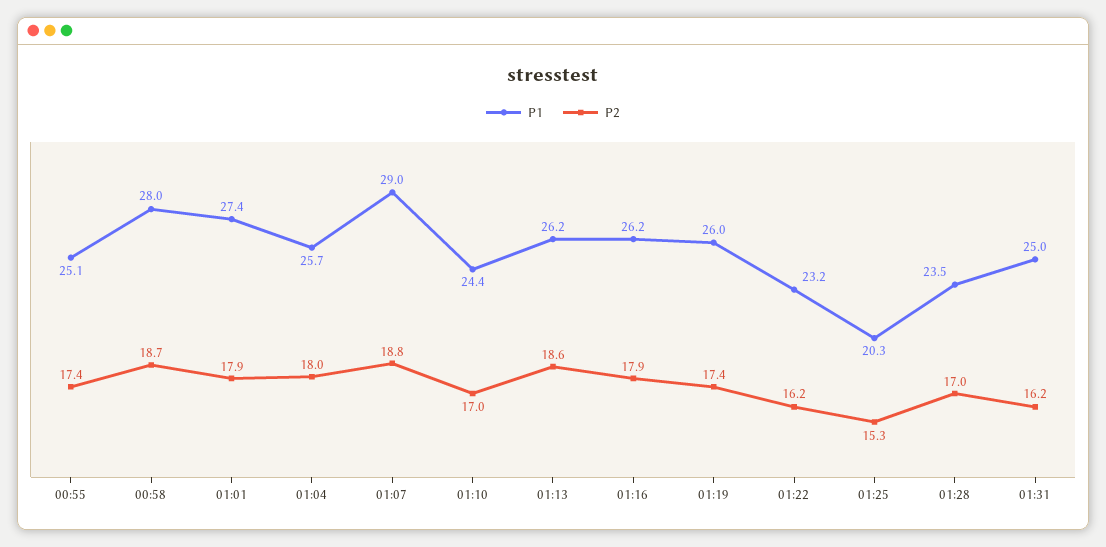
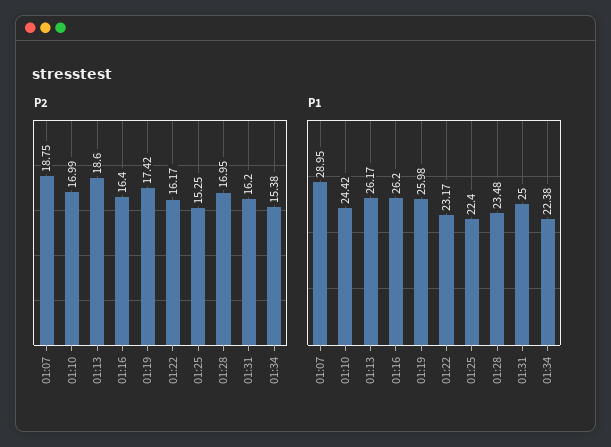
P1, 00:55: 25.1 -> none
P2, 00:55: 17.4 -> none
P1, 00:58: 28 -> none
P2, 00:58: 18.7 -> none
P1, 01:01: 27.4 -> none
P2, 01:01: 17.9 -> none
P1, 01:04: 25.7 -> none
P2, 01:04: 18 -> none
P2, 01:16: 17.9 -> 16.4
P1, 01:25: 20.3 -> 22.4
P2, 01:34: none -> 15.38
P1, 01:34: none -> 22.38

